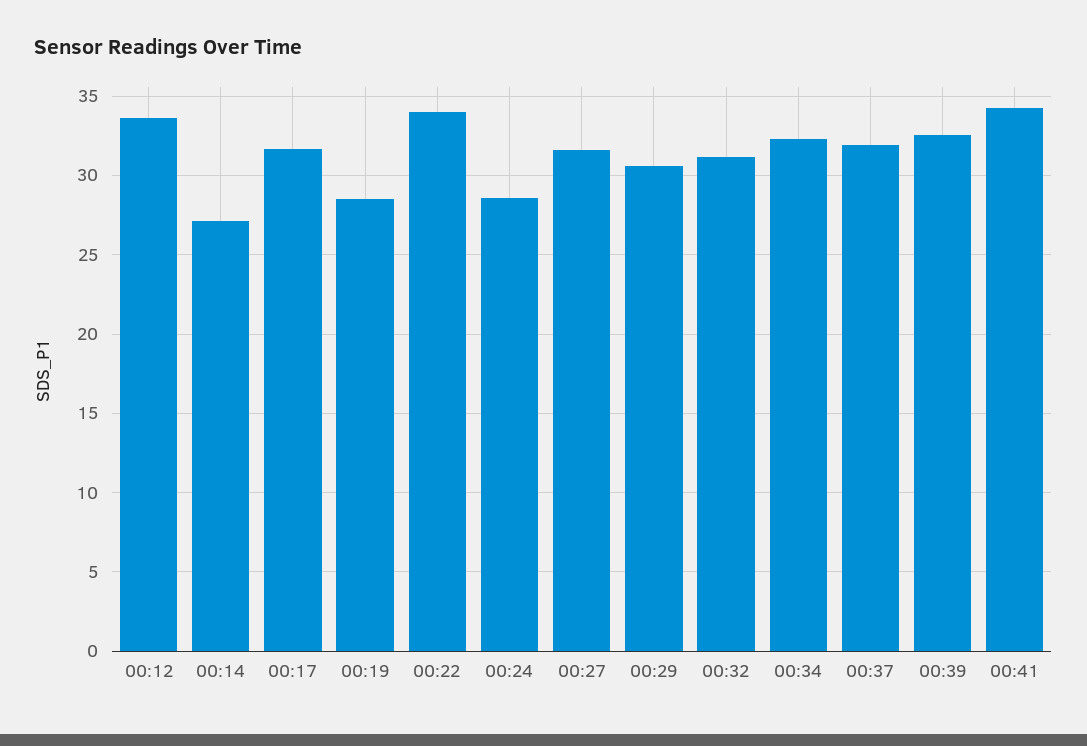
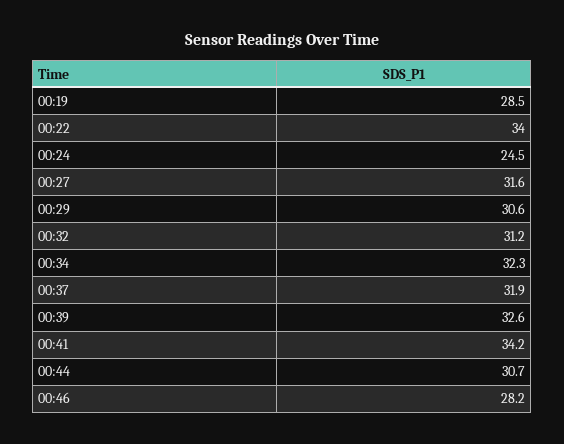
00:12: 33.5 -> none
00:14: 27 -> none
00:17: 31.5 -> none
00:24: 28.5 -> 24.5
00:44: none -> 30.7
00:46: none -> 28.2

